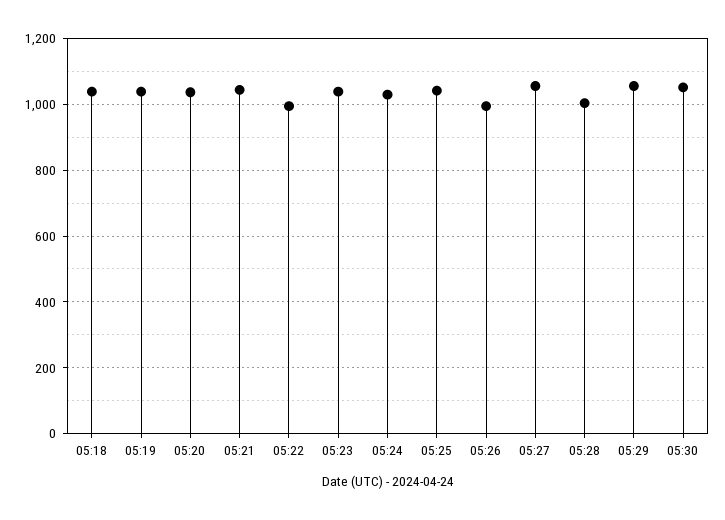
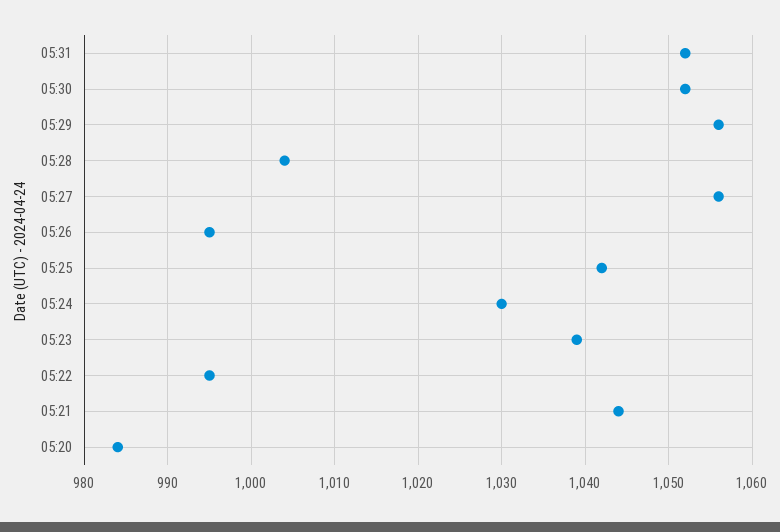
05:18: 1040 -> none
05:19: 1040 -> none
05:20: 1040 -> 984
05:31: none -> 1052

